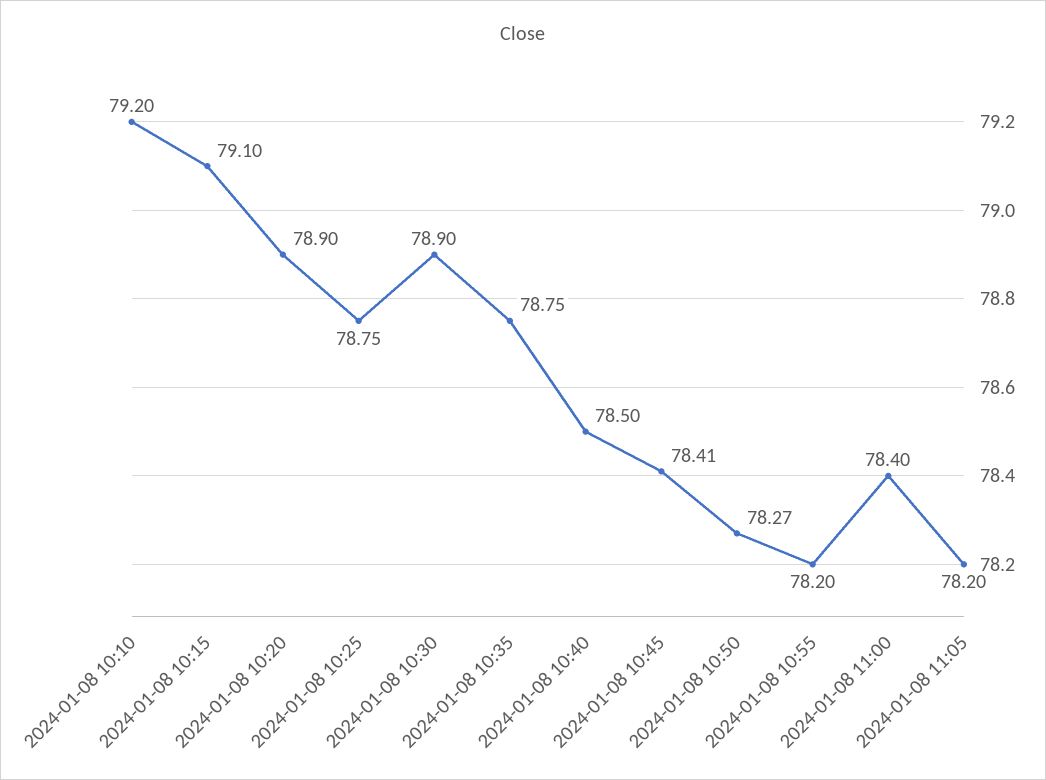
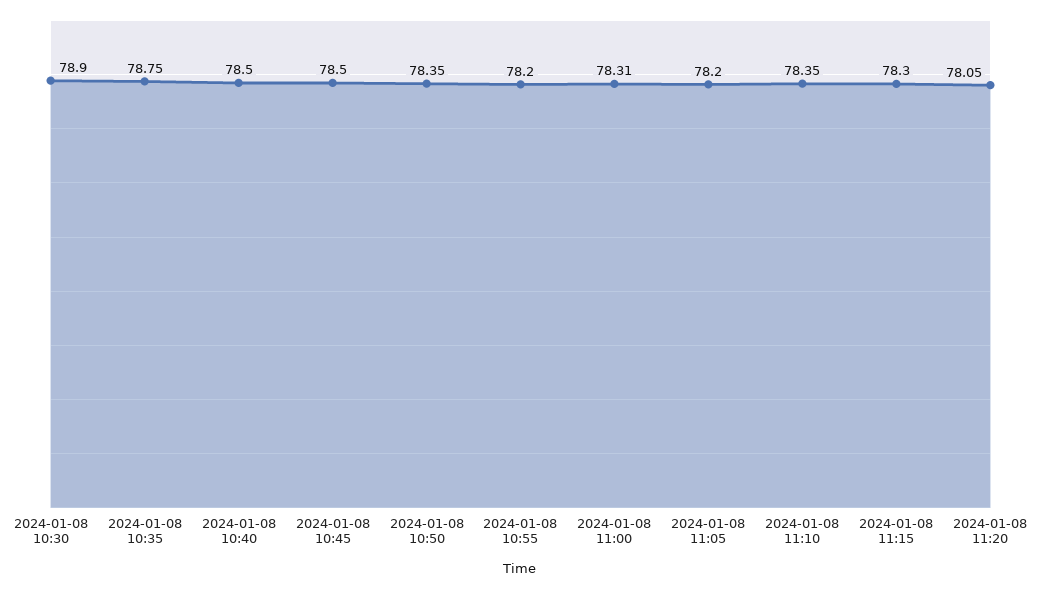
2024-01-08 10:10: 79.2 -> none
2024-01-08 10:15: 79.1 -> none
2024-01-08 10:20: 78.9 -> none
2024-01-08 10:25: 78.75 -> none
2024-01-08 10:45: 78.41 -> 78.5
2024-01-08 10:50: 78.27 -> 78.35
2024-01-08 11:00: 78.4 -> 78.31
2024-01-08 11:10: none -> 78.35
2024-01-08 11:15: none -> 78.3
2024-01-08 11:20: none -> 78.05

